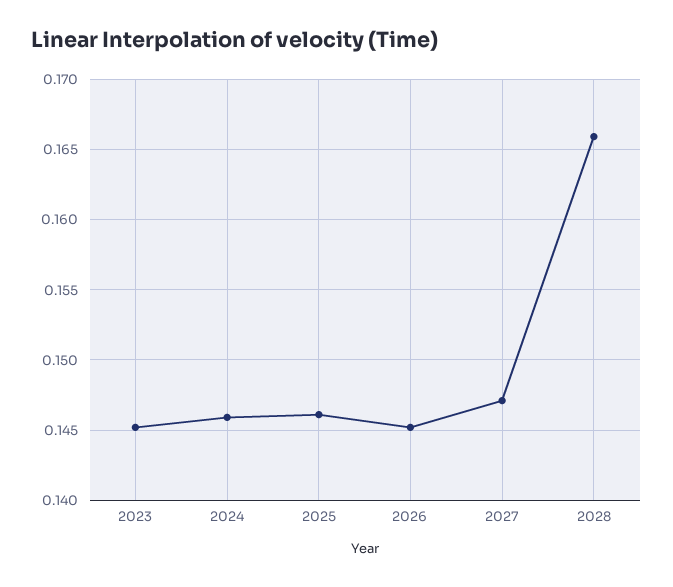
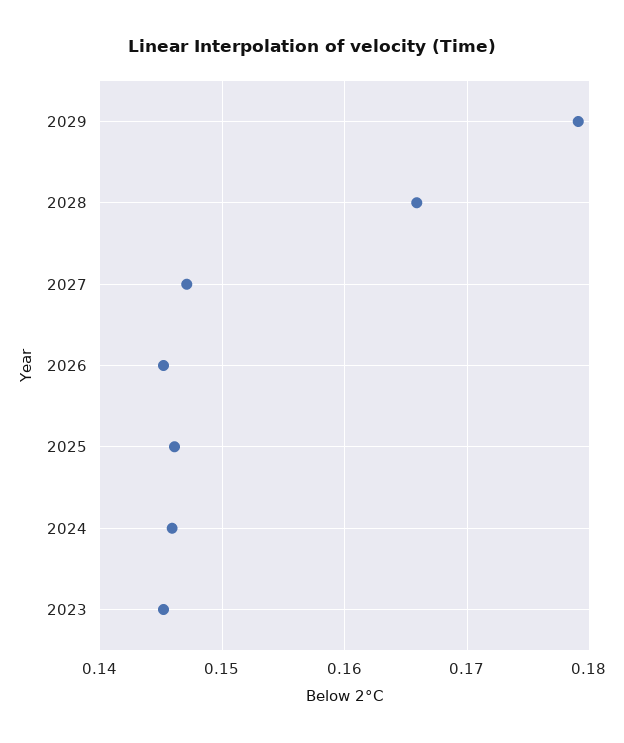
2029: none -> 0.179

